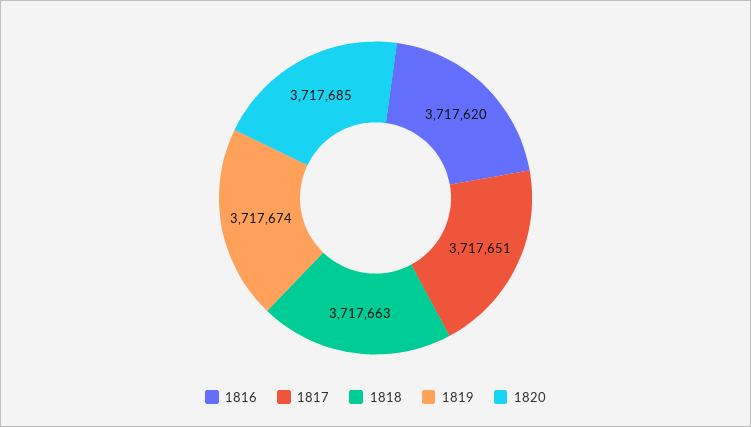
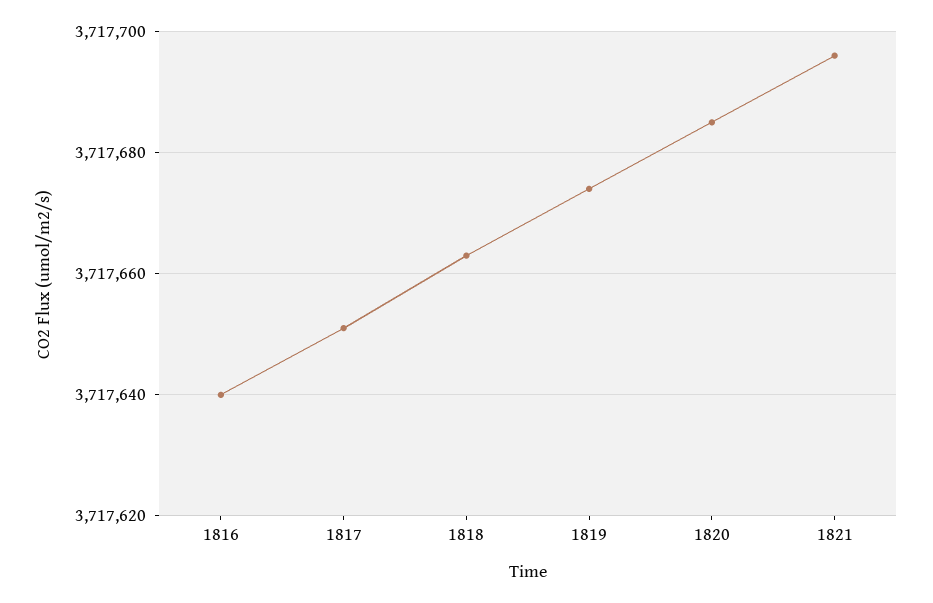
1816: 3717620 -> 3717640
1821: none -> 3717695

